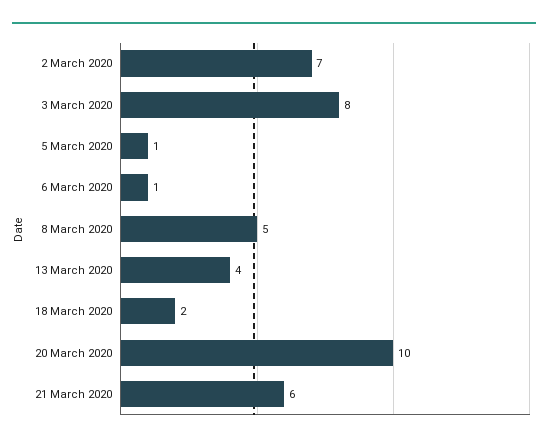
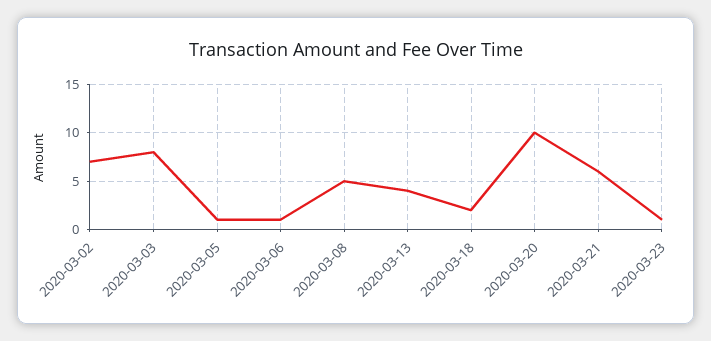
2020-03-23: none -> 1

